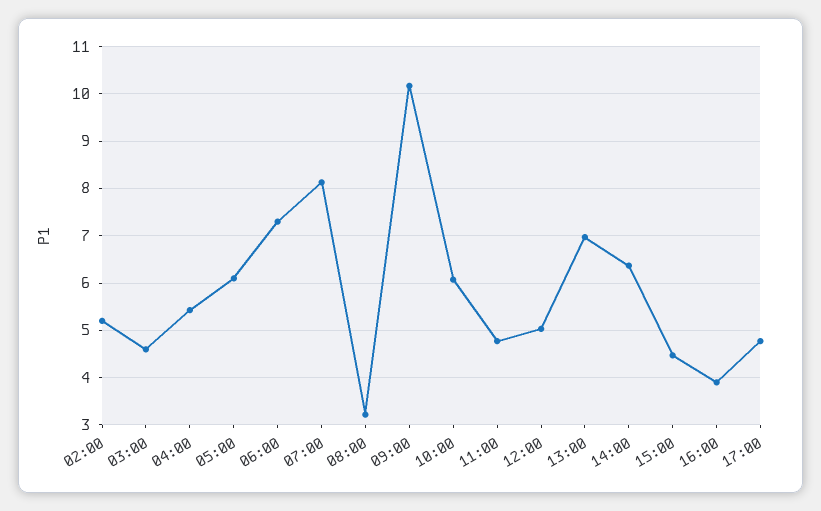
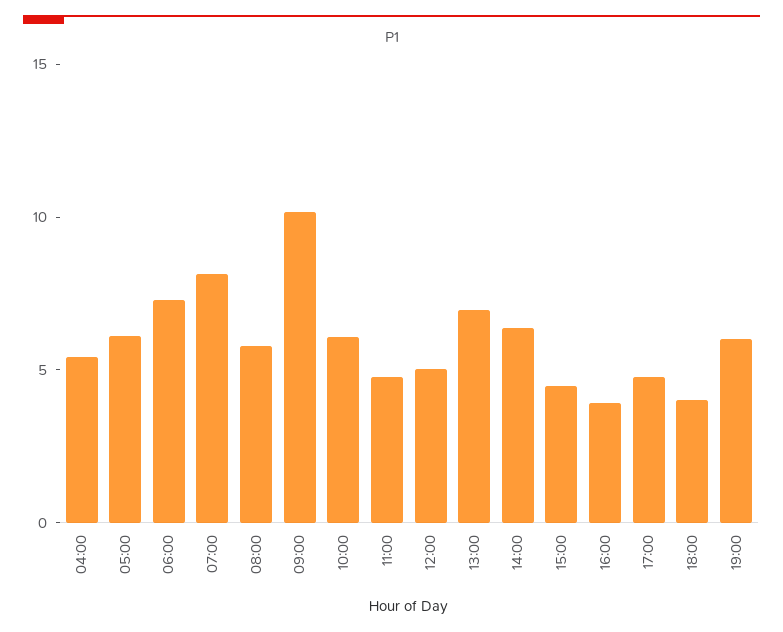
02:00: 5.2 -> none
03:00: 4.6 -> none
08:00: 3.2 -> 6
18:00: none -> 4
19:00: none -> 6

